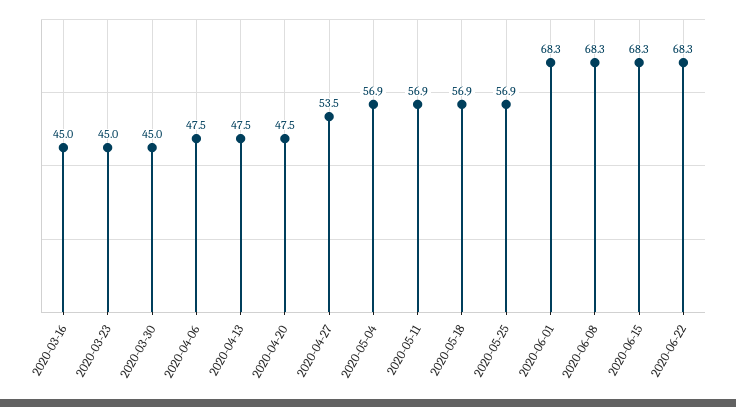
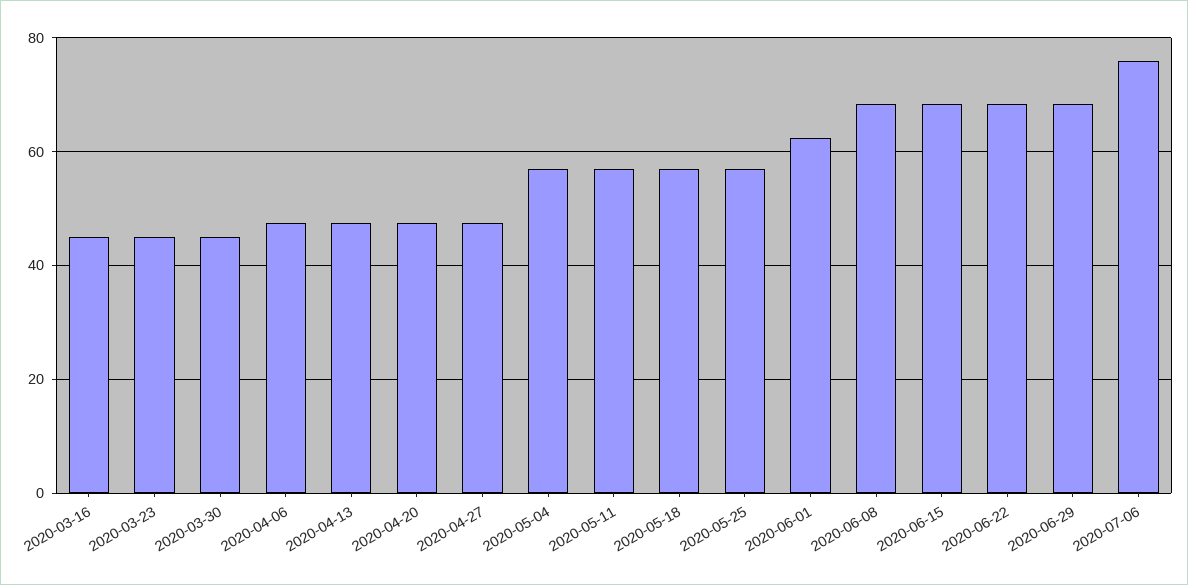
2020-04-27: 53.5 -> 48
2020-06-01: 68.3 -> 62
2020-06-29: none -> 68
2020-07-06: none -> 76

